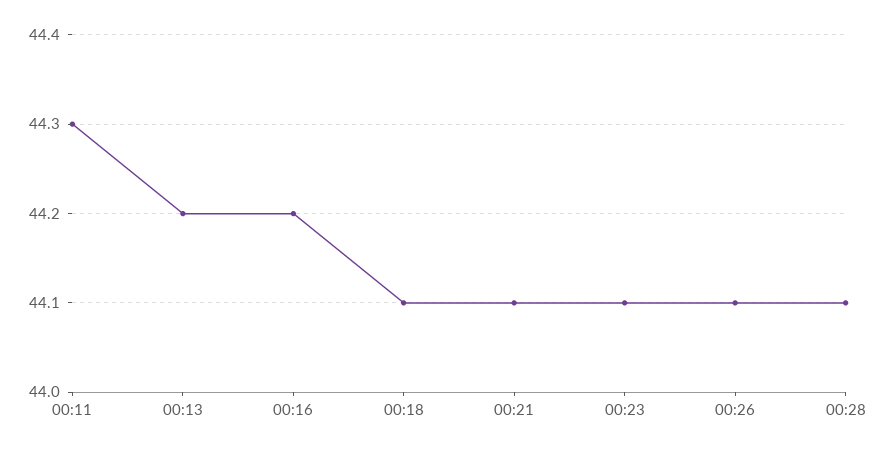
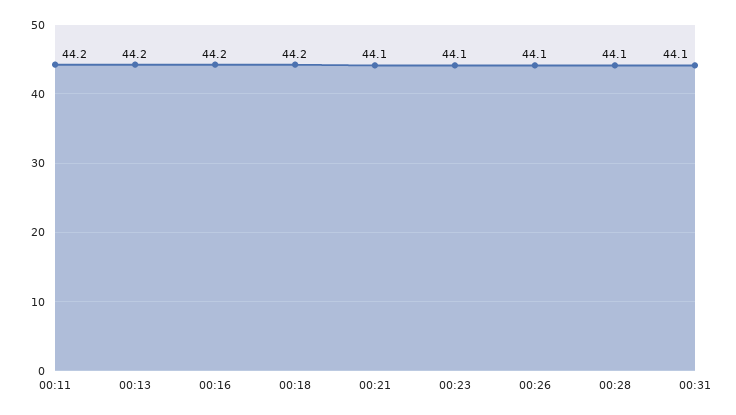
00:11: 44.3 -> 44.2
00:18: 44.1 -> 44.2
00:31: none -> 44.1

